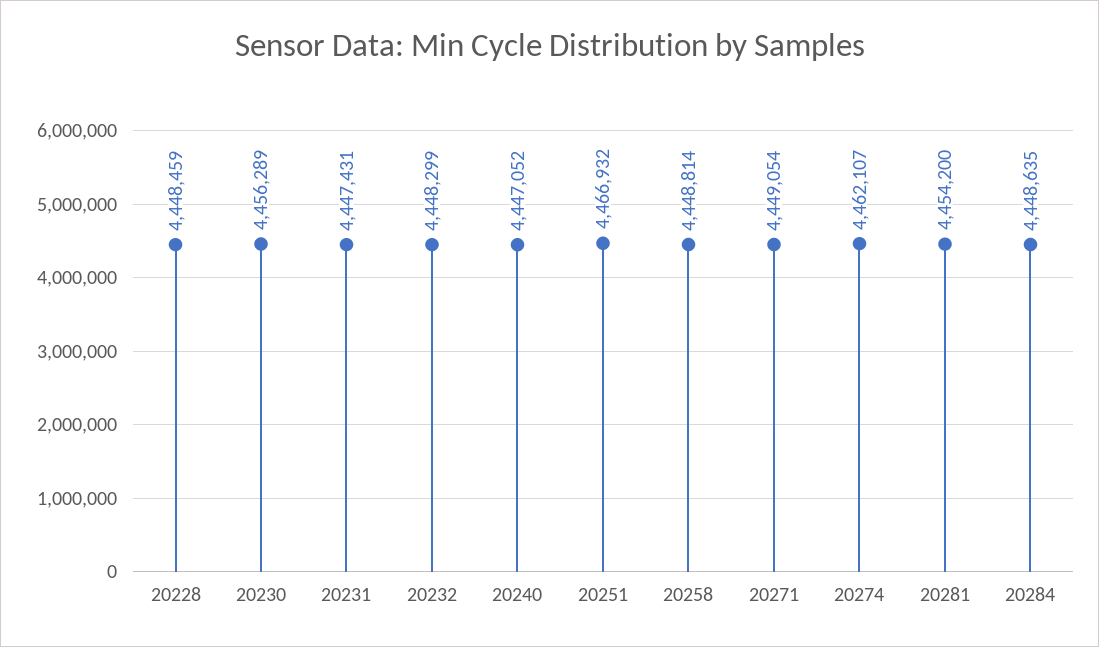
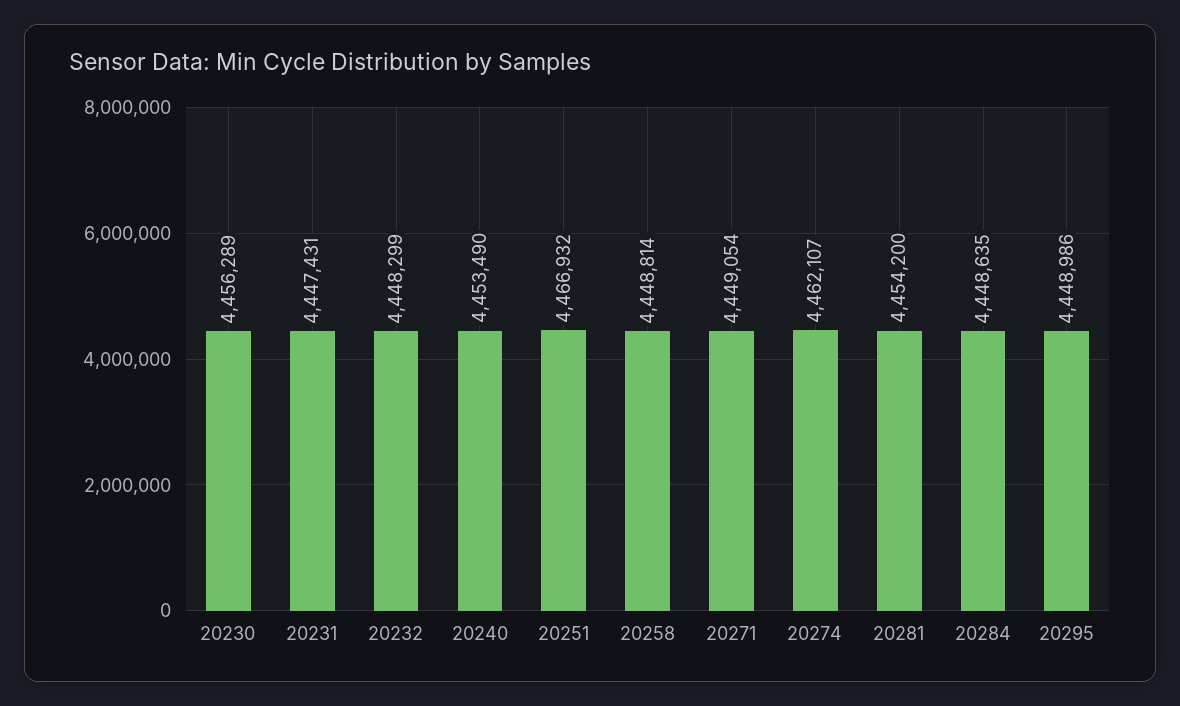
20228: 4448459 -> none
20240: 4447052 -> 4453490
20295: none -> 4448986

